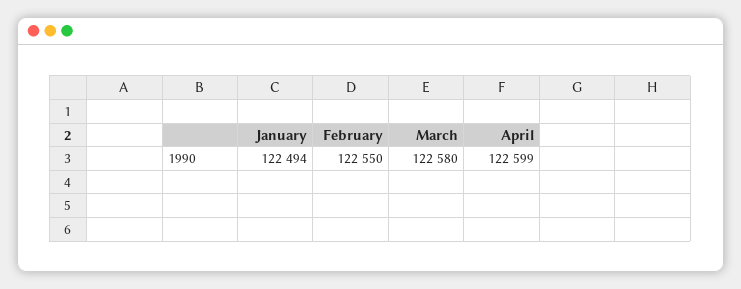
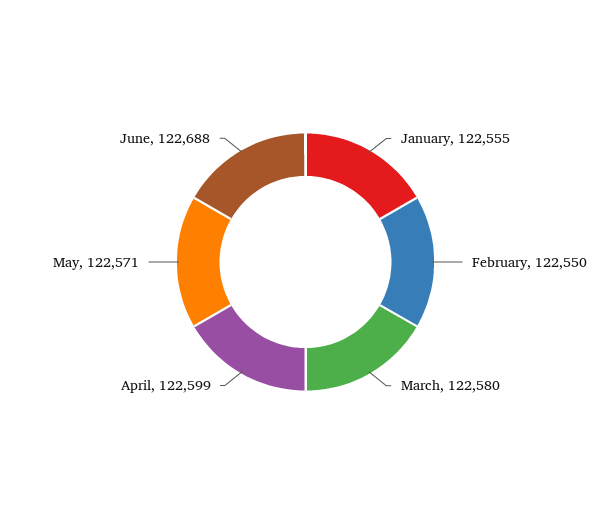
January: 122494 -> 122555
May: none -> 122571
June: none -> 122688

